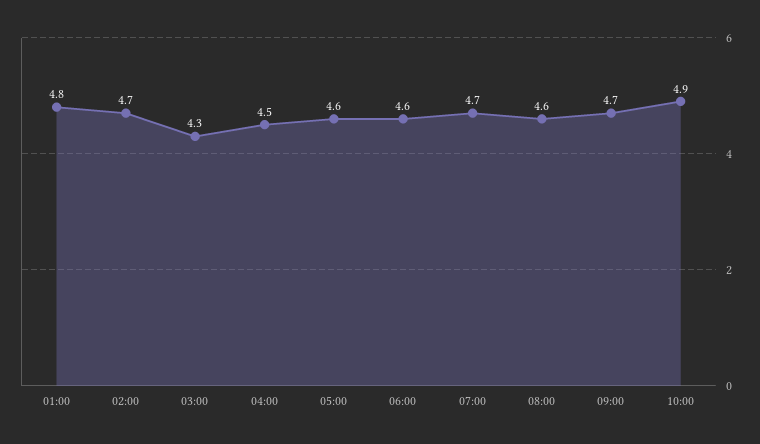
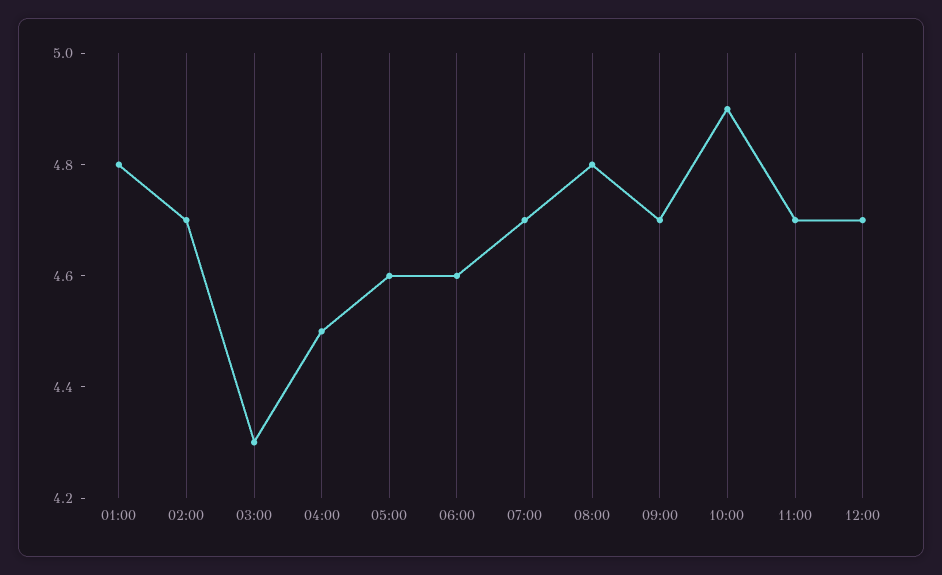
08:00: 4.6 -> 4.8
11:00: none -> 4.7
12:00: none -> 4.7

